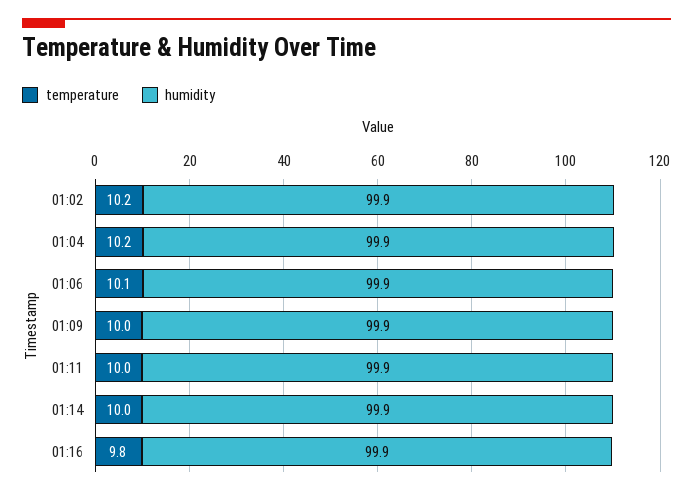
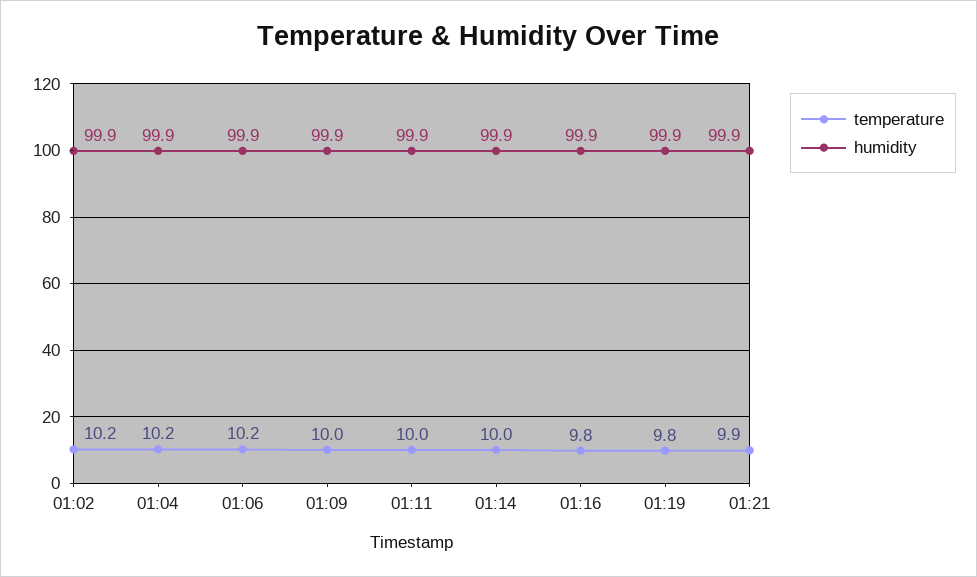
temperature, 01:06: 10.1 -> 10.2
temperature, 01:19: none -> 9.8
humidity, 01:19: none -> 99.9
temperature, 01:21: none -> 9.9
humidity, 01:21: none -> 99.9

